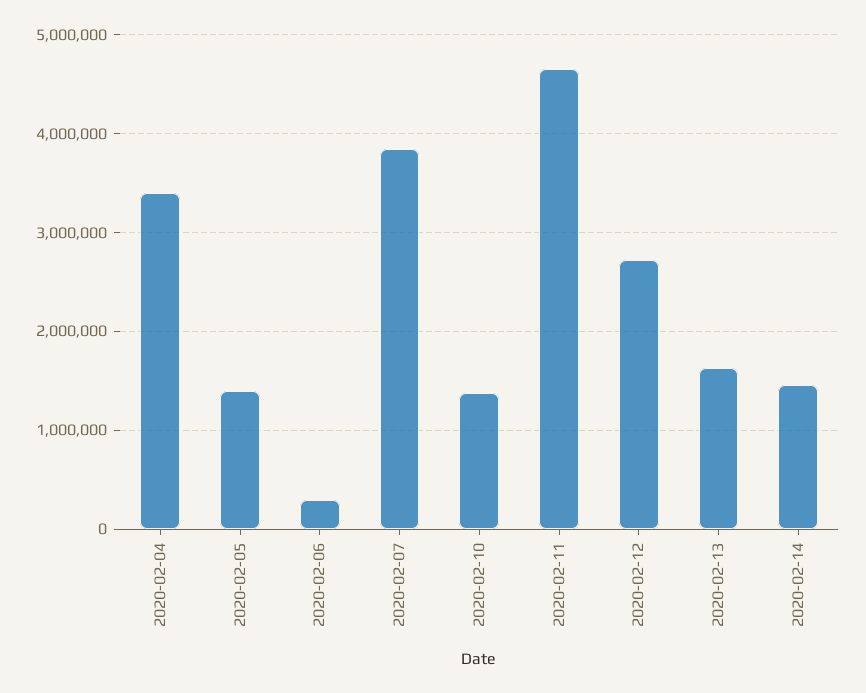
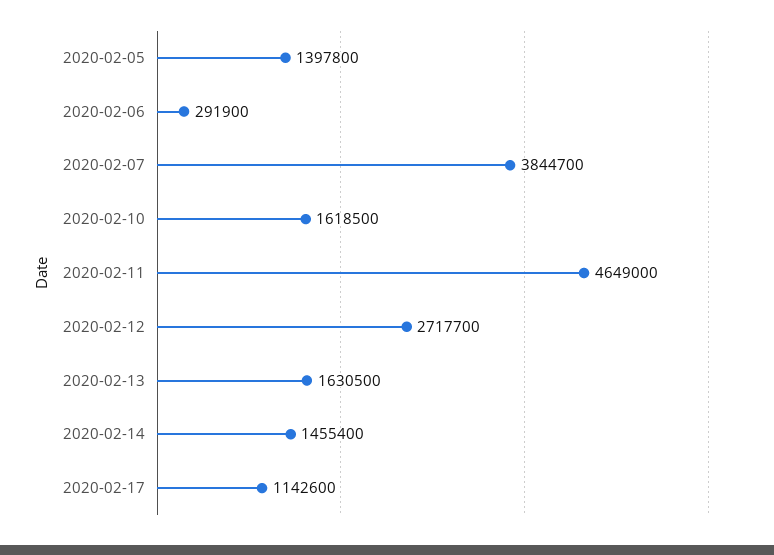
2020-02-04: 3400000 -> none
2020-02-10: 1400000 -> 1618500
2020-02-17: none -> 1142600

